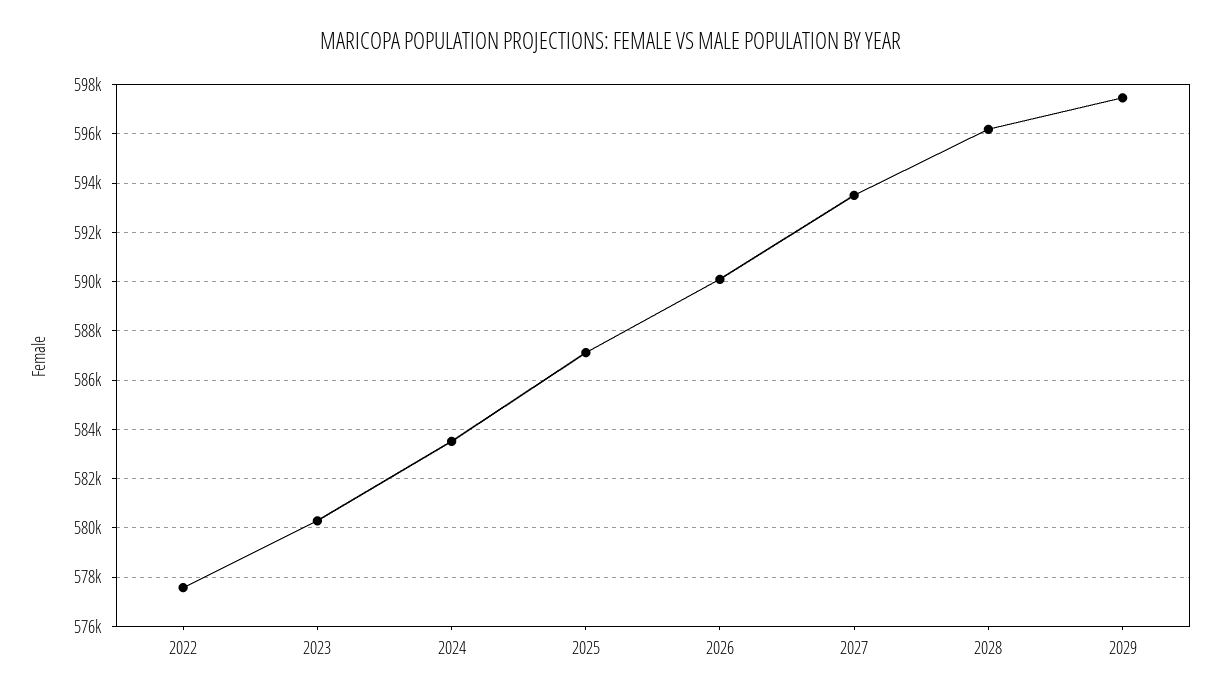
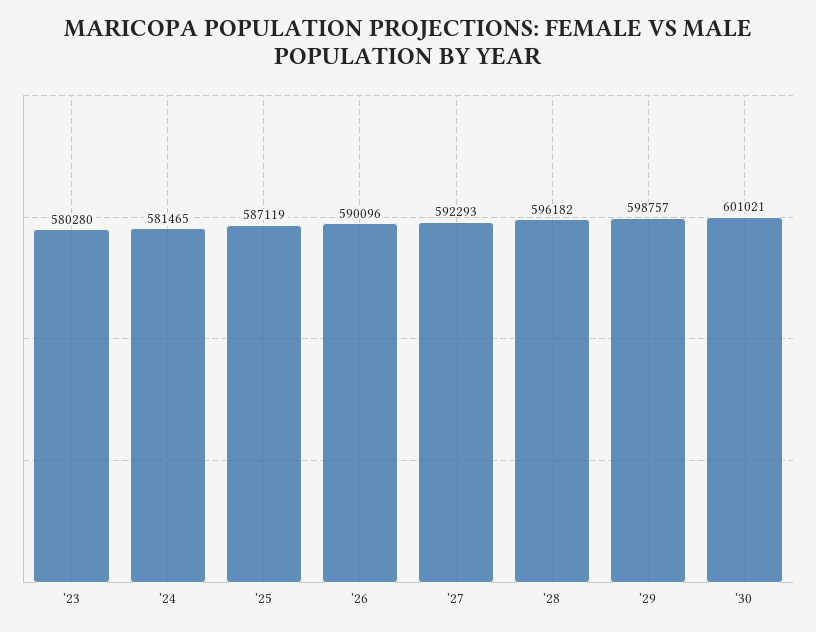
2022: 577500 -> none
2024: 583500 -> 581465
2027: 593500 -> 592293
2029: 597500 -> 598757
'30: none -> 601021

